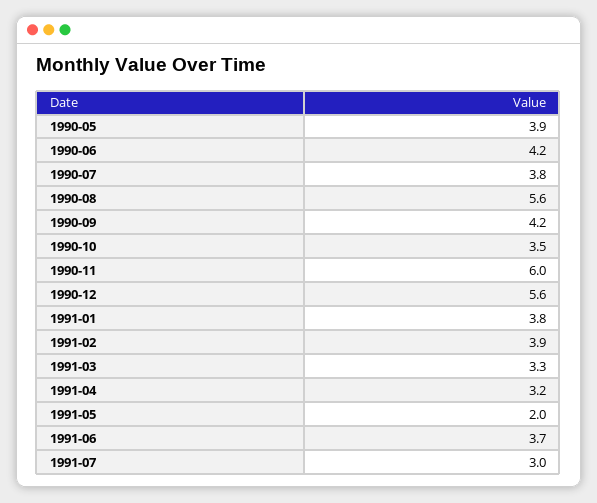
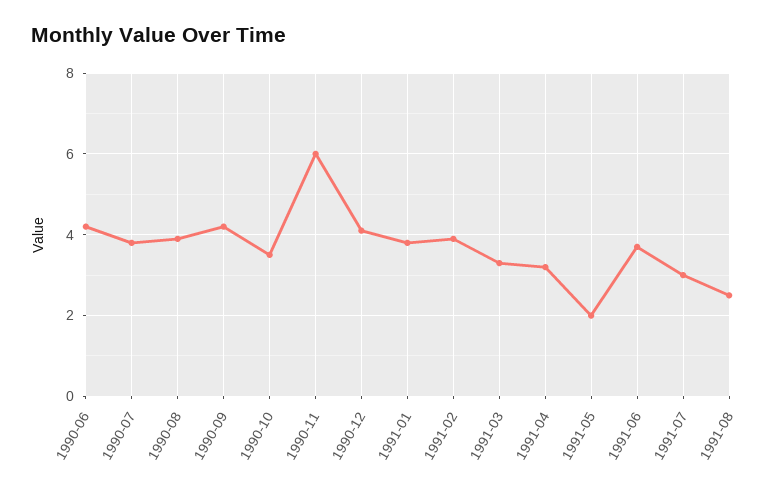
1990-05: 3.9 -> none
1990-08: 5.6 -> 4
1990-12: 5.6 -> 4
1991-08: none -> 2.5

